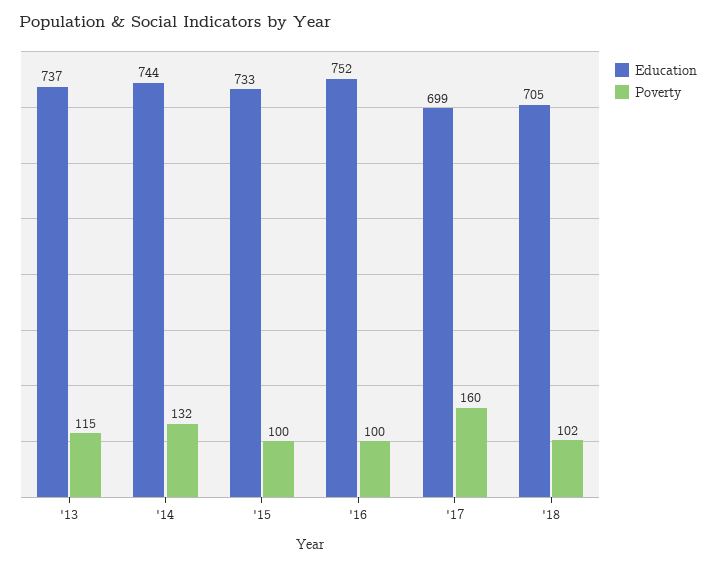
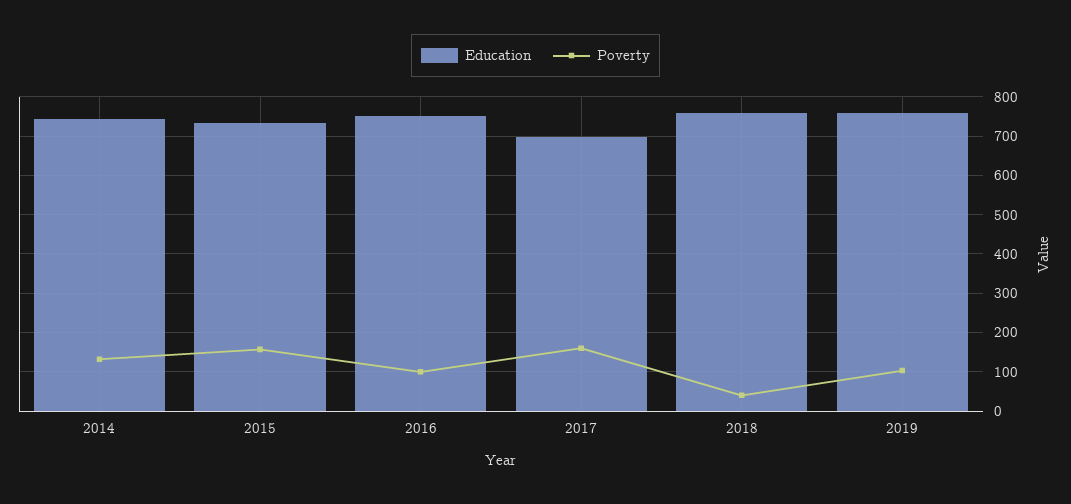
Education, '13: 737 -> none
Poverty, '13: 115 -> none
Poverty, '15: 100 -> 160
Education, '18: 705 -> 760
Poverty, '18: 102 -> 40
Education, 2019: none -> 760
Poverty, 2019: none -> 100

